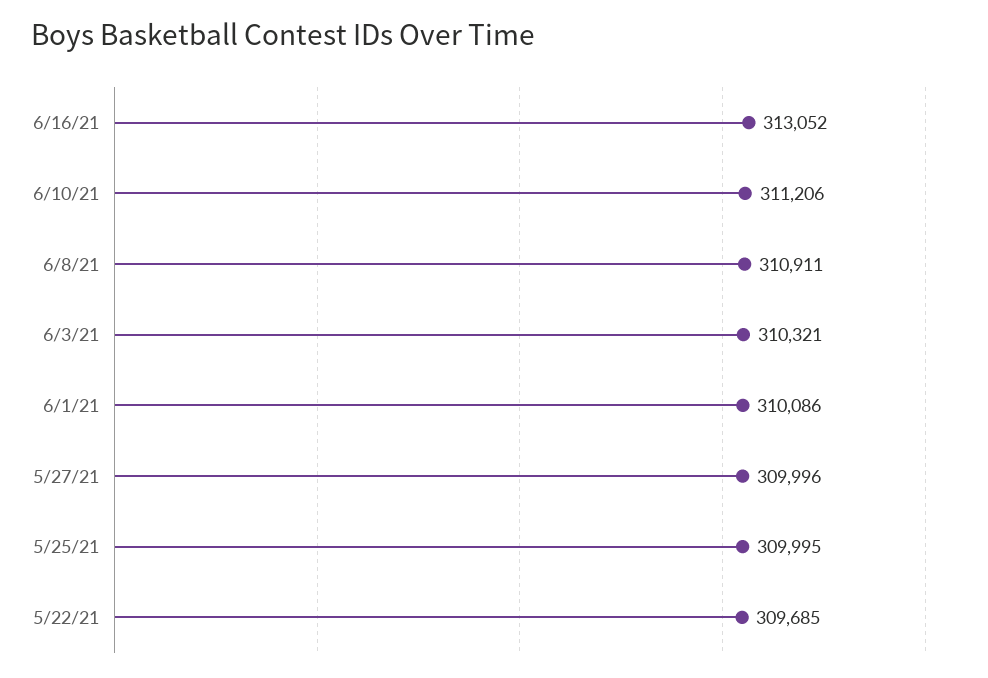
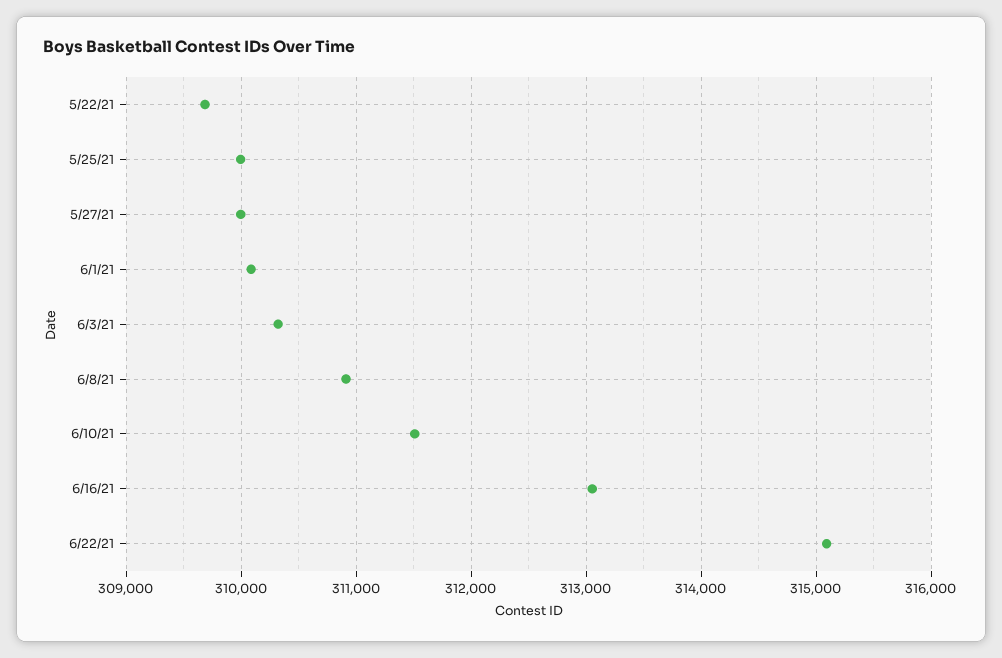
6/10/21: 311206 -> 311500
6/22/21: none -> 315100

